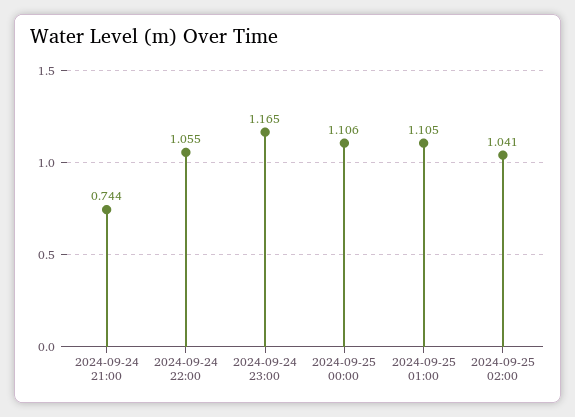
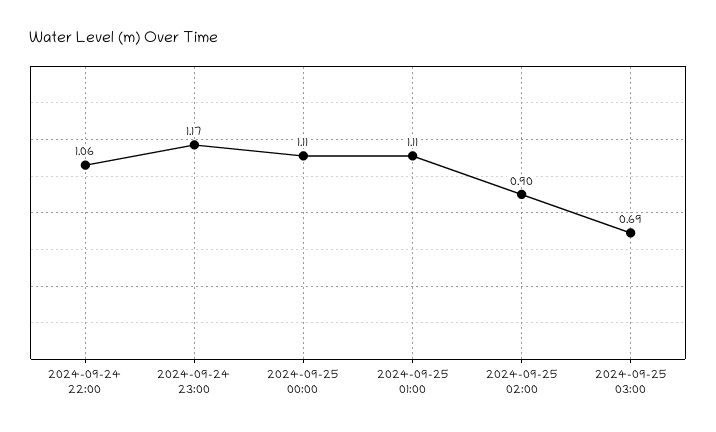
2024-09-24 21:00: 0.744 -> none
2024-09-25 02:00: 1.041 -> 0.9
2024-09-25 03:00: none -> 0.69

